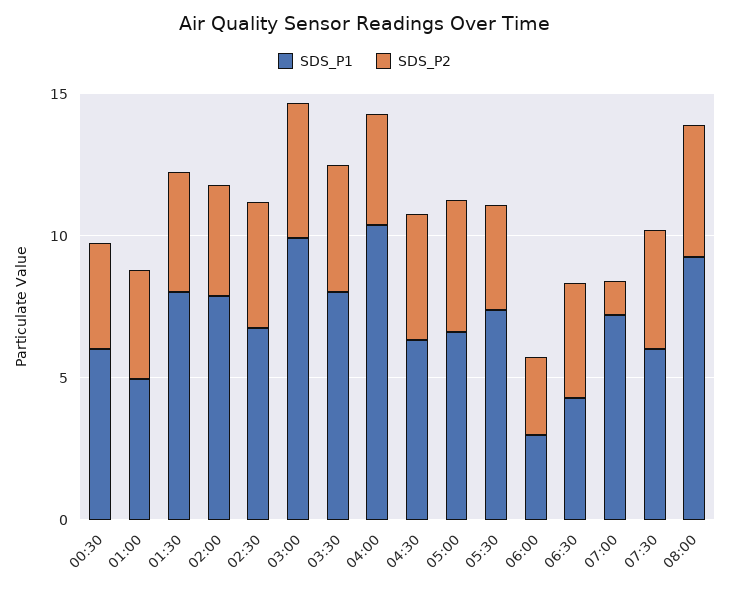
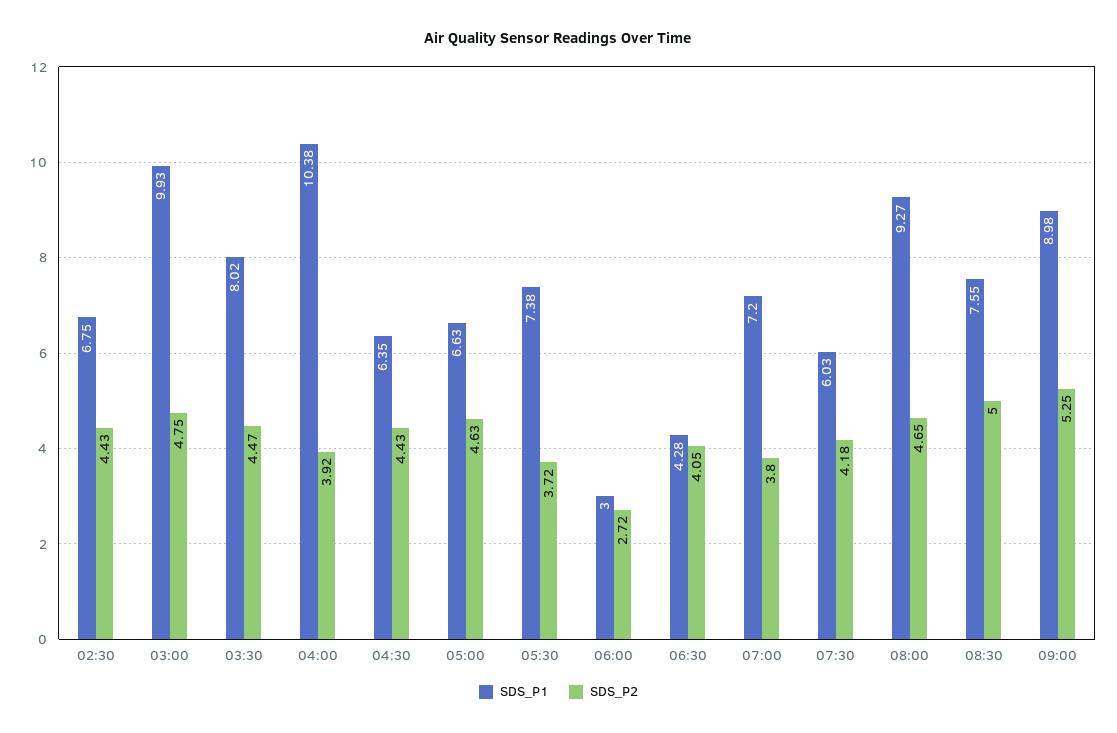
SDS_P1, 00:30: 6 -> none
SDS_P2, 00:30: 4 -> none
SDS_P1, 01:00: 5 -> none
SDS_P2, 01:00: 4 -> none
SDS_P1, 01:30: 8 -> none
SDS_P2, 01:30: 4 -> none
SDS_P1, 02:00: 8 -> none
SDS_P2, 02:00: 4 -> none
SDS_P2, 07:00: 1 -> 3.8
SDS_P1, 08:30: none -> 7.55
SDS_P2, 08:30: none -> 5
SDS_P1, 09:00: none -> 8.98
SDS_P2, 09:00: none -> 5.25

